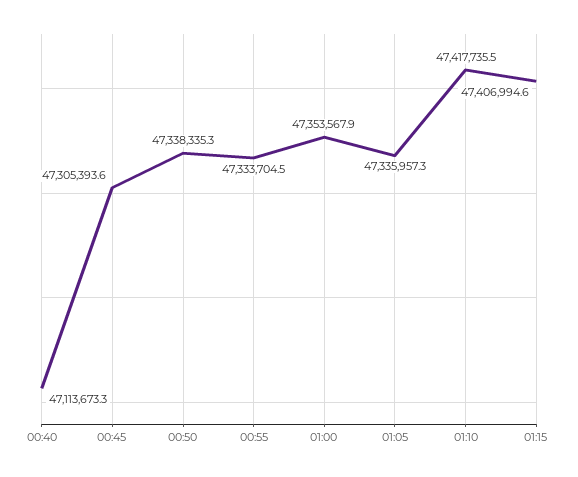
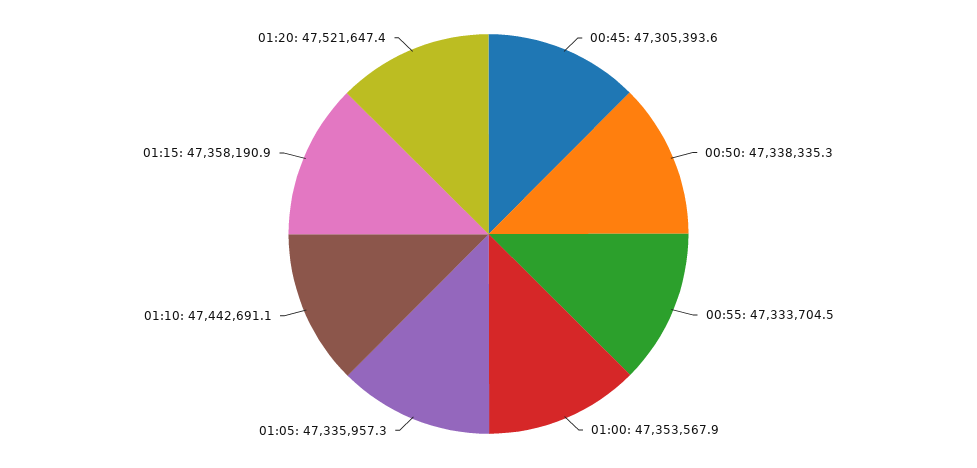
00:40: 47113673.3 -> none
01:10: 47417735.5 -> 47442691.1
01:15: 47406994.6 -> 47358190.9
01:20: none -> 47521647.4

